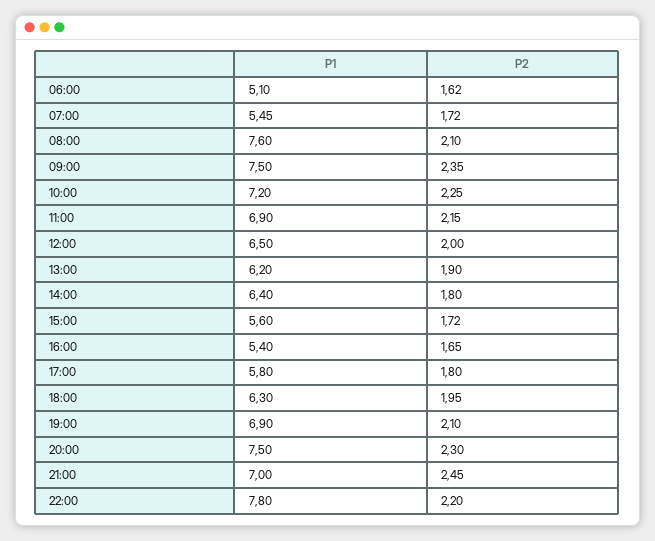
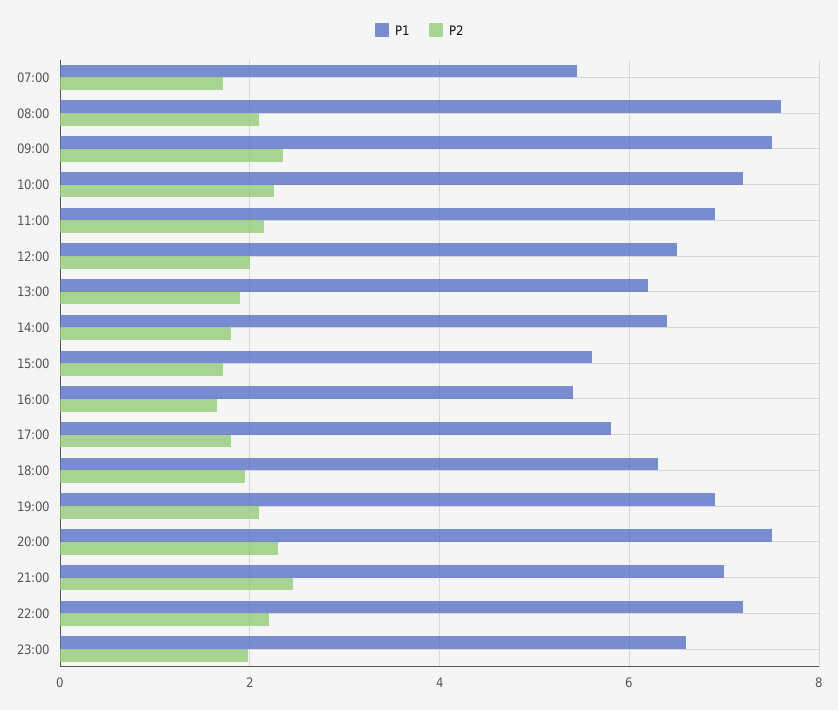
P1, 06:00: 5.1 -> none
P2, 06:00: 1.62 -> none
P1, 22:00: 7.8 -> 7.2
P1, 23:00: none -> 6.6
P2, 23:00: none -> 2

